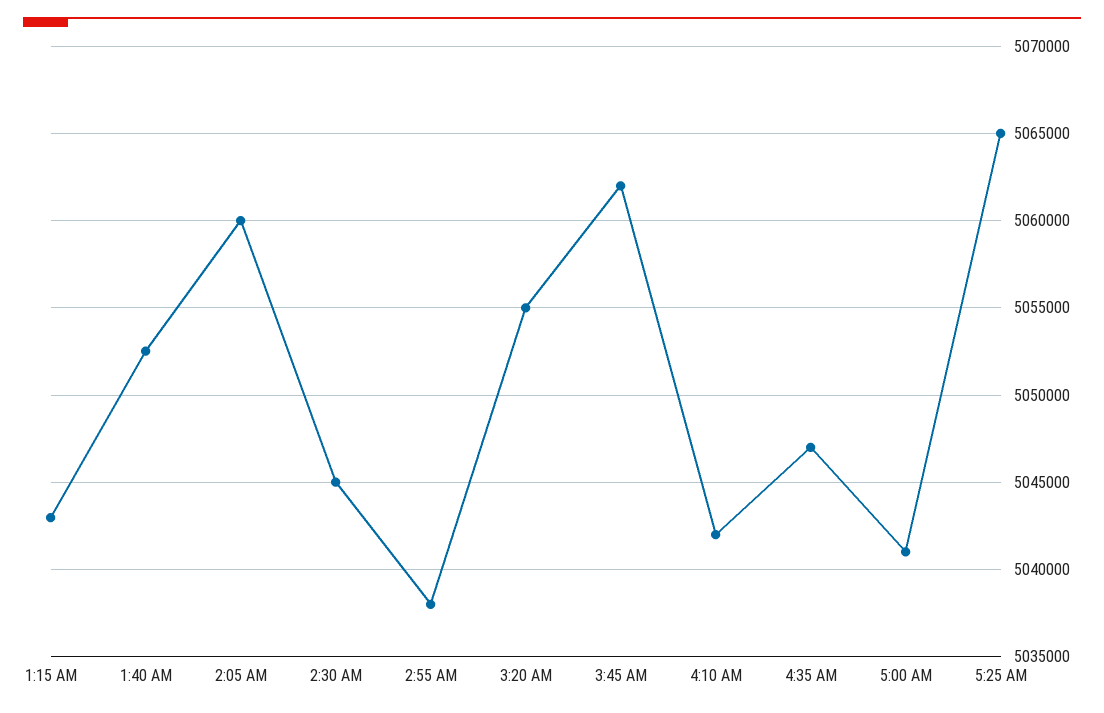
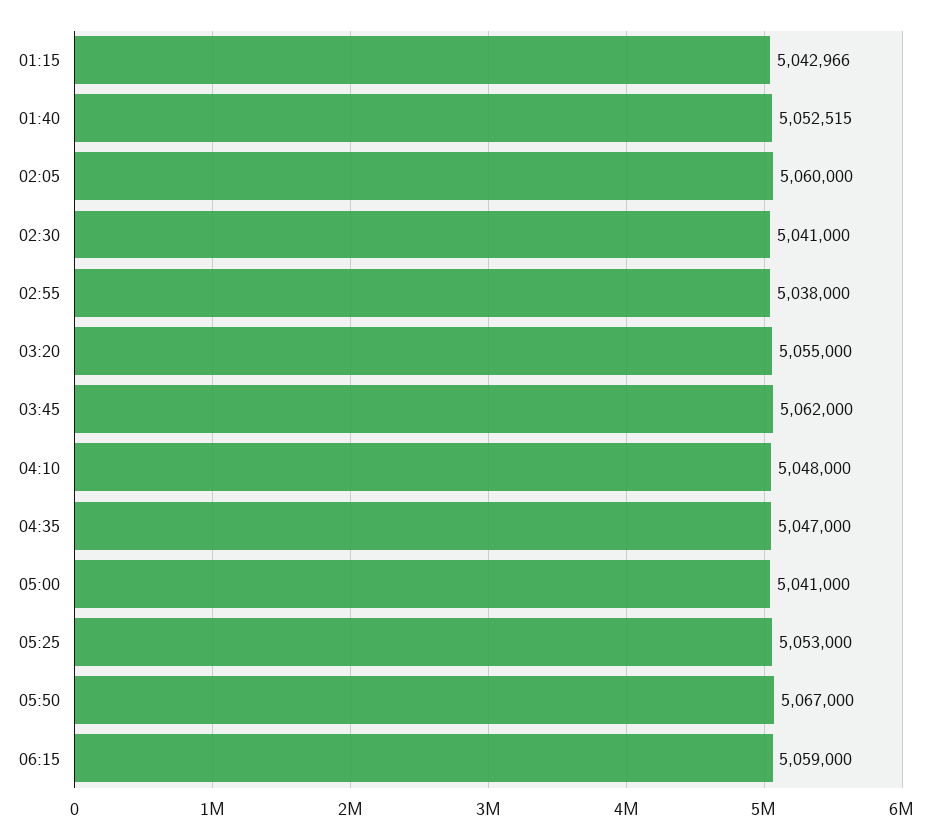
2:30 AM: 5045000 -> 5041000
4:10 AM: 5042000 -> 5048000
5:25 AM: 5065000 -> 5053000
05:50: none -> 5067000
06:15: none -> 5059000

